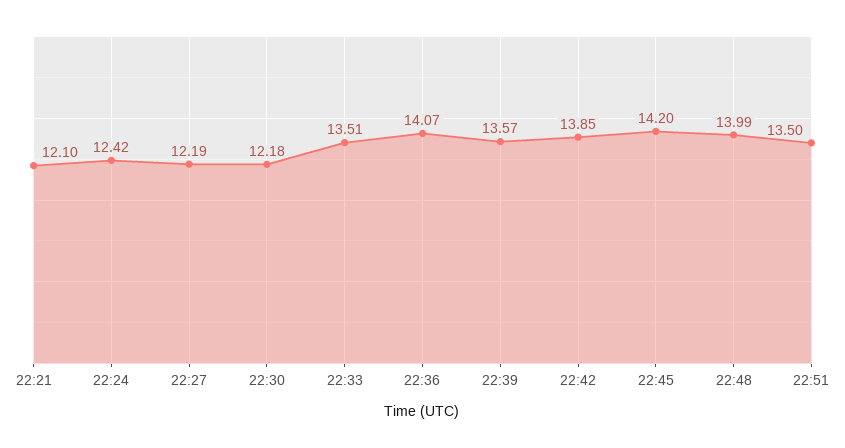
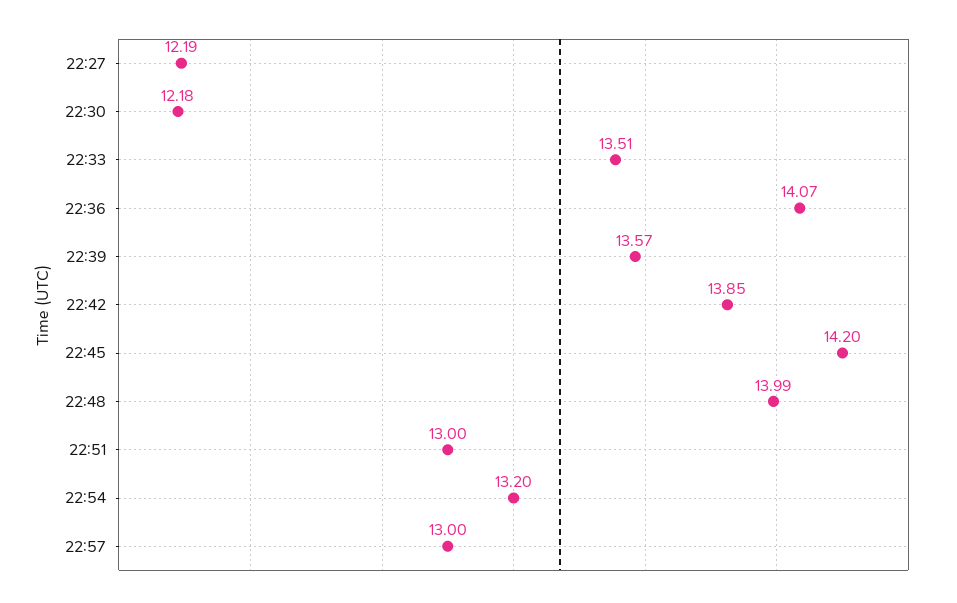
22:21: 12.1 -> none
22:24: 12.42 -> none
22:51: 13.5 -> 13
22:54: none -> 13.2
22:57: none -> 13

